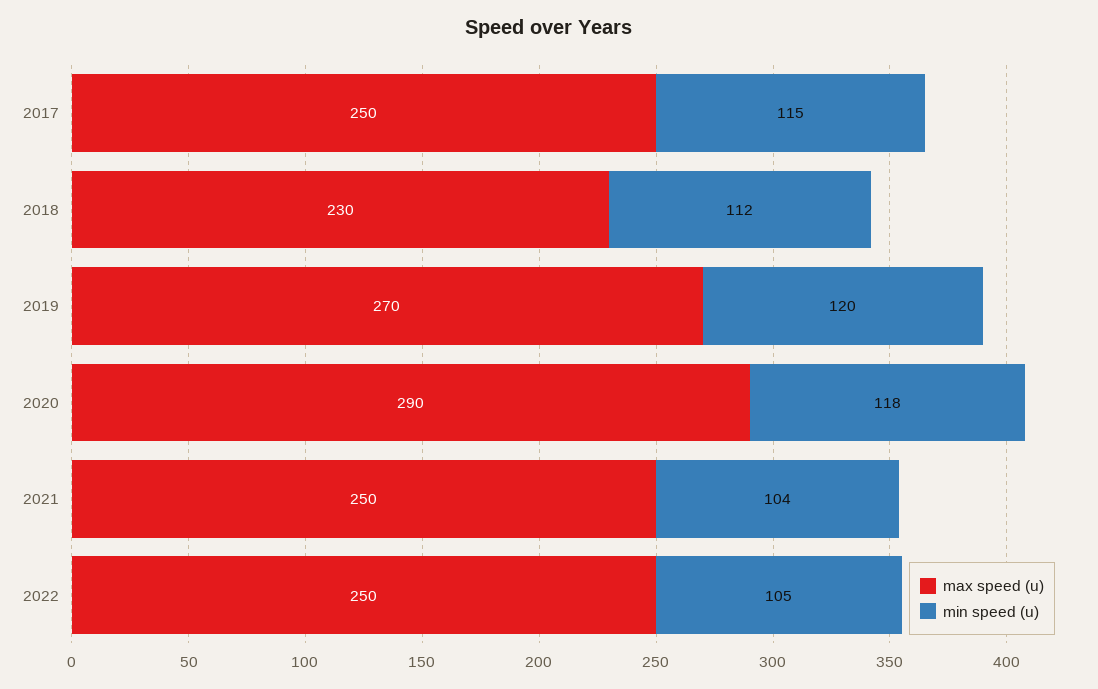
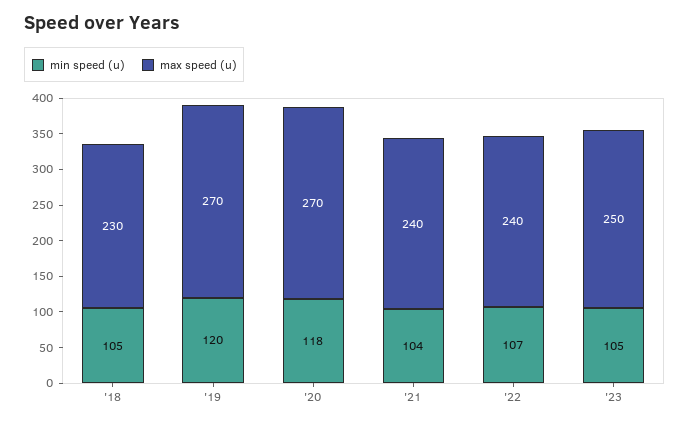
max speed (u), 2017: 250 -> none
min speed (u), 2017: 115 -> none
min speed (u), 2018: 112 -> 105
max speed (u), 2020: 290 -> 270
max speed (u), 2021: 250 -> 240
max speed (u), 2022: 250 -> 240
min speed (u), 2022: 105 -> 107
min speed (u), '23: none -> 105
max speed (u), '23: none -> 250

